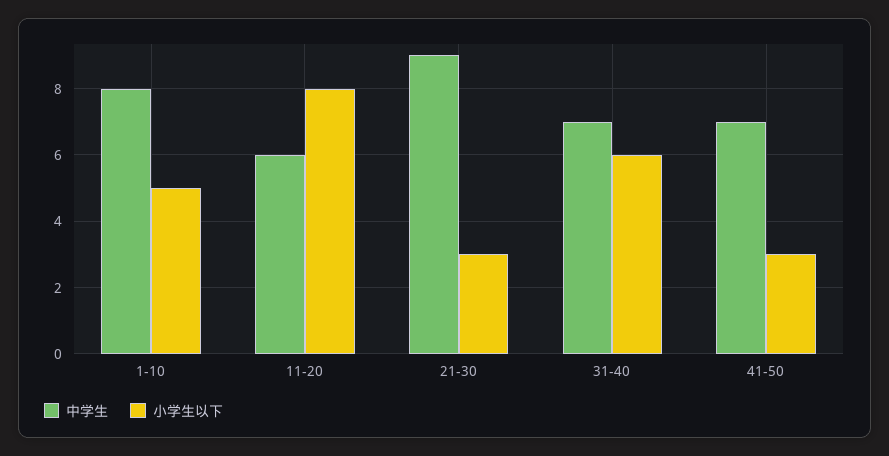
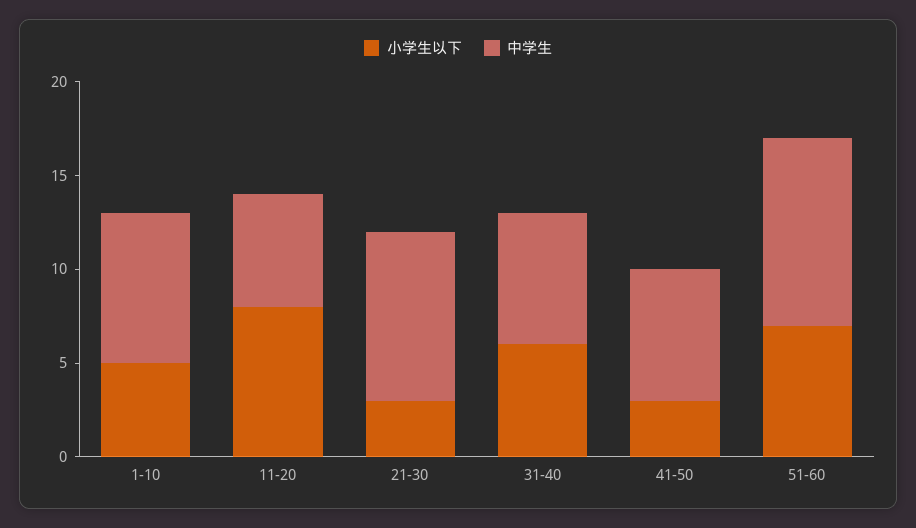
小学生以下, 51-60: none -> 7
中学生, 51-60: none -> 10

